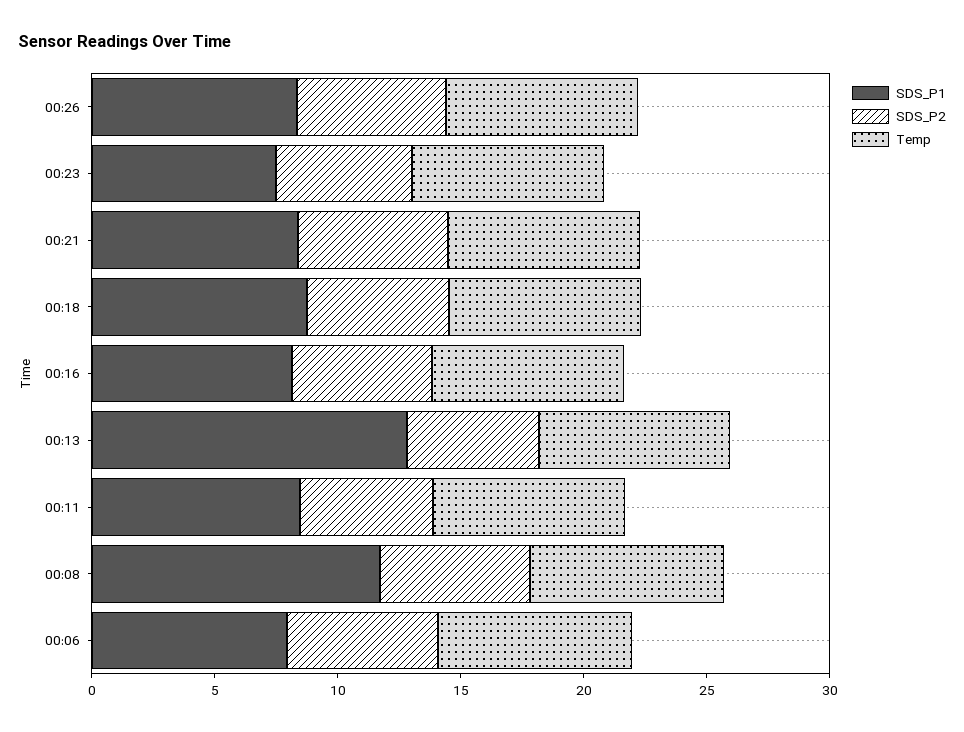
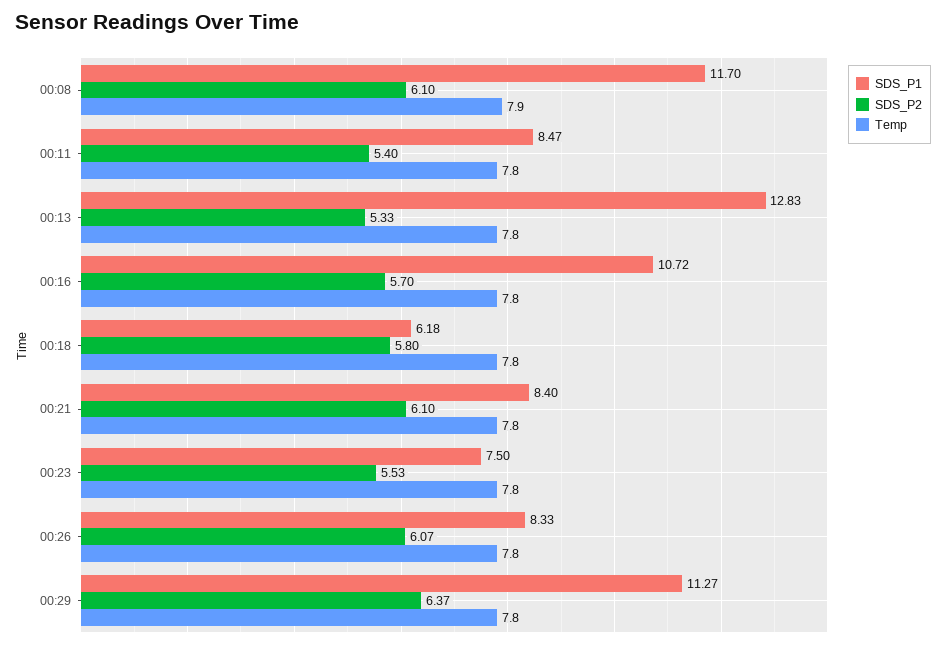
SDS_P1, 00:18: 9 -> 6.18
SDS_P1, 00:16: 8 -> 10.72
SDS_P1, 00:06: 8 -> none
SDS_P2, 00:06: 6 -> none
Temp, 00:06: 8 -> none
SDS_P1, 00:29: none -> 11.27
SDS_P2, 00:29: none -> 6.37
Temp, 00:29: none -> 7.8

